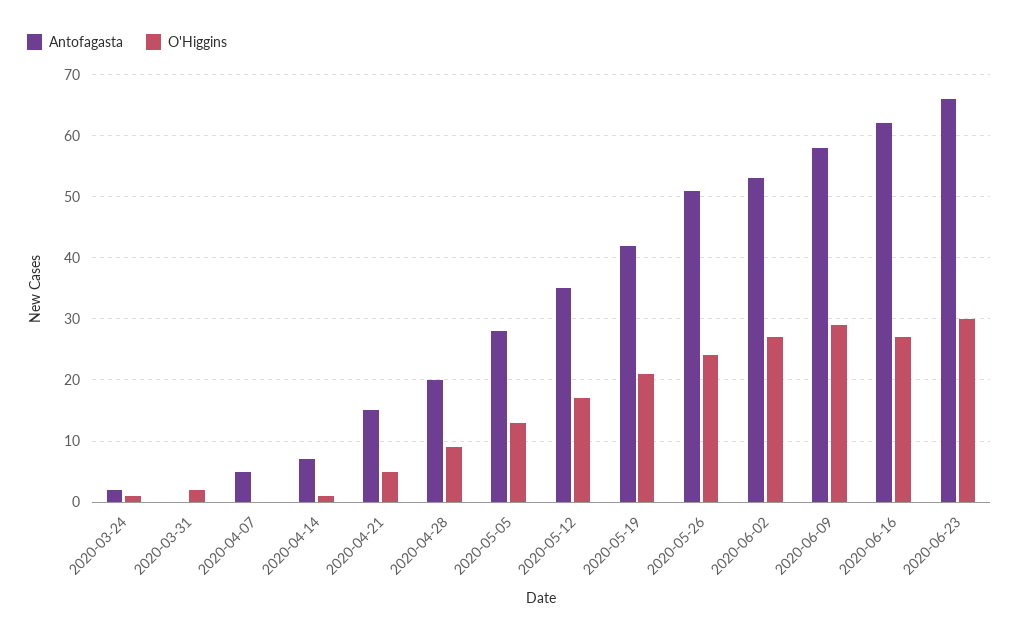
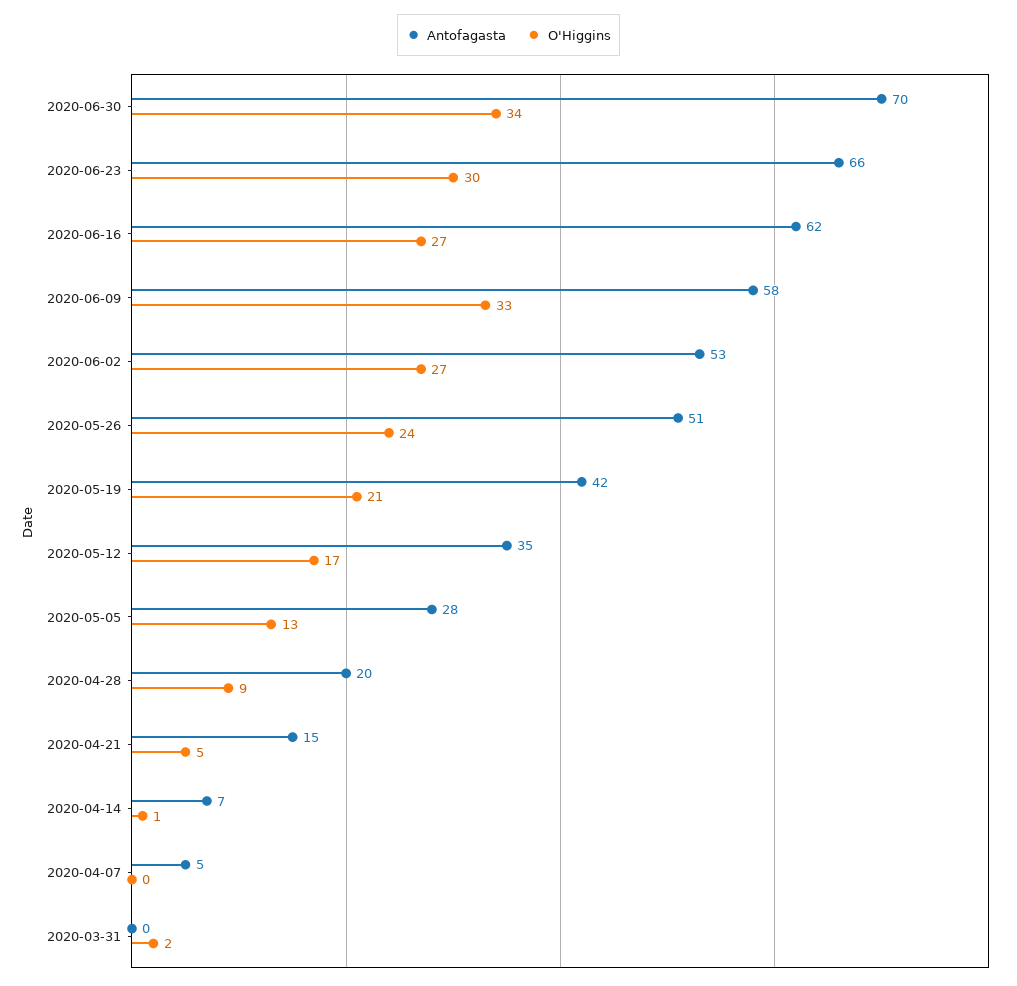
Antofagasta, 2020-03-24: 2 -> none
O'Higgins, 2020-03-24: 1 -> none
O'Higgins, 2020-06-09: 29 -> 33
Antofagasta, 2020-06-30: none -> 70
O'Higgins, 2020-06-30: none -> 34

